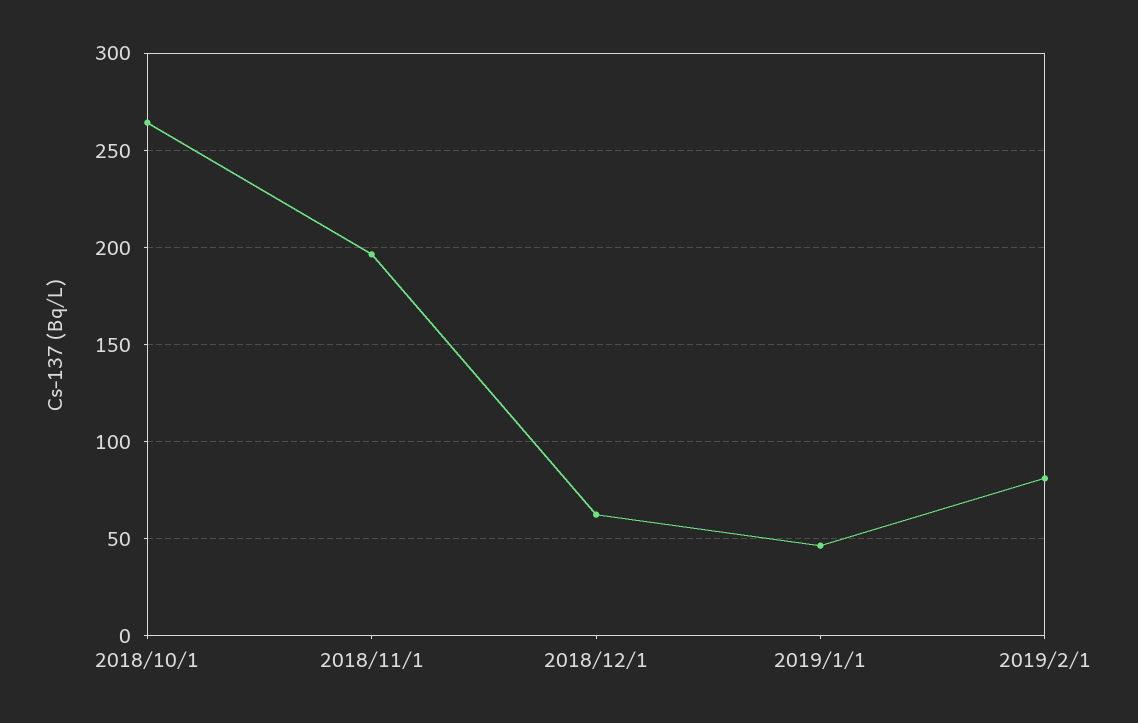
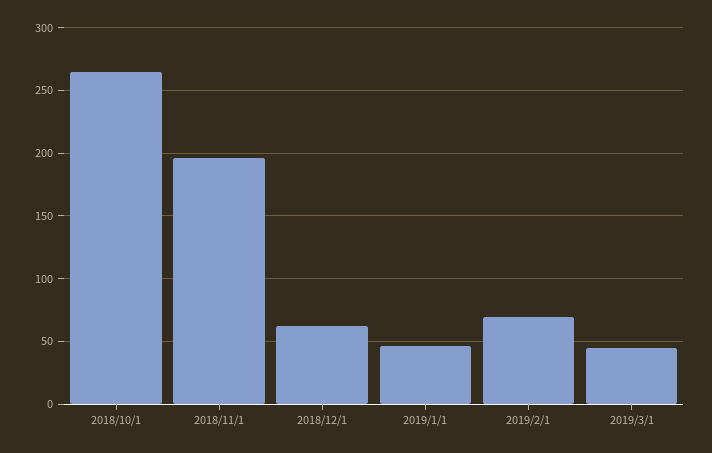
2019/2/1: 80 -> 70
2019/3/1: none -> 45

